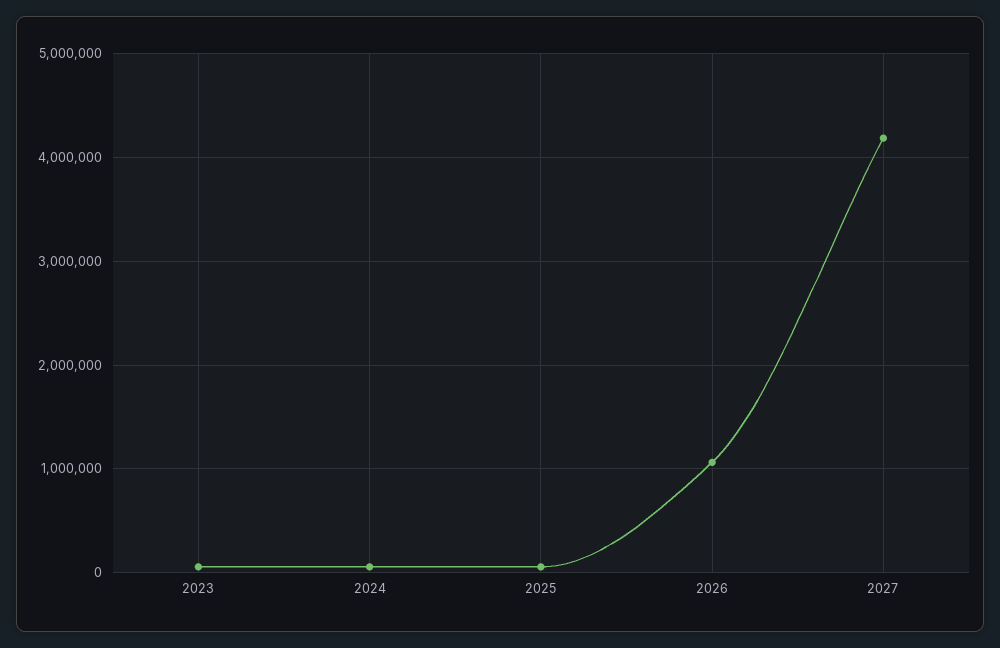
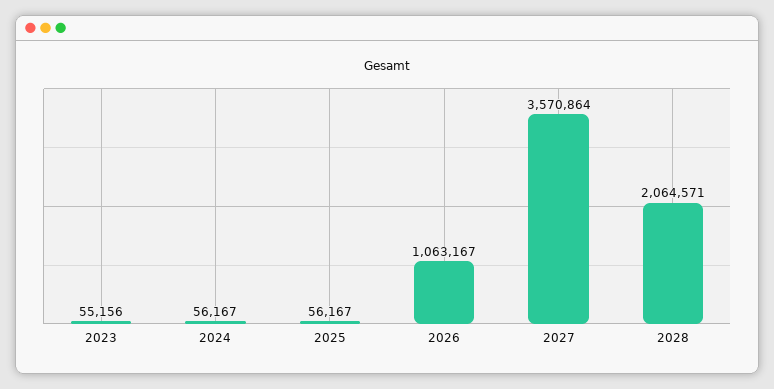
2027: 4200000 -> 3570864
2028: none -> 2064571

